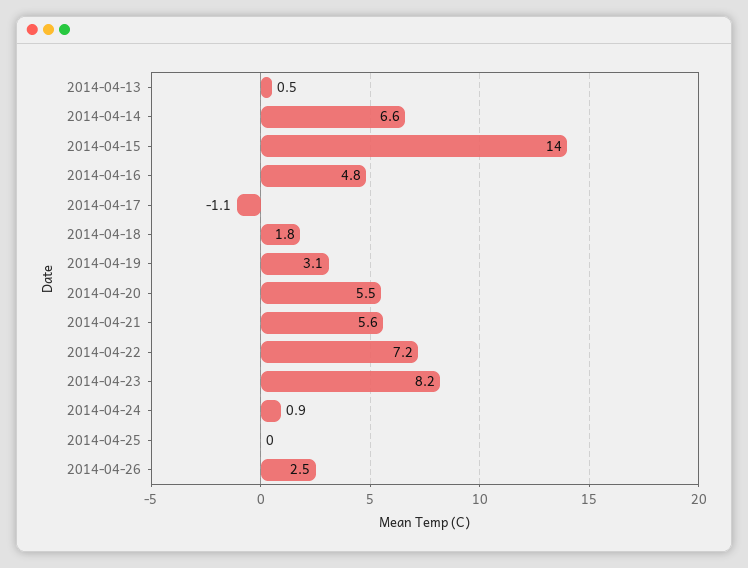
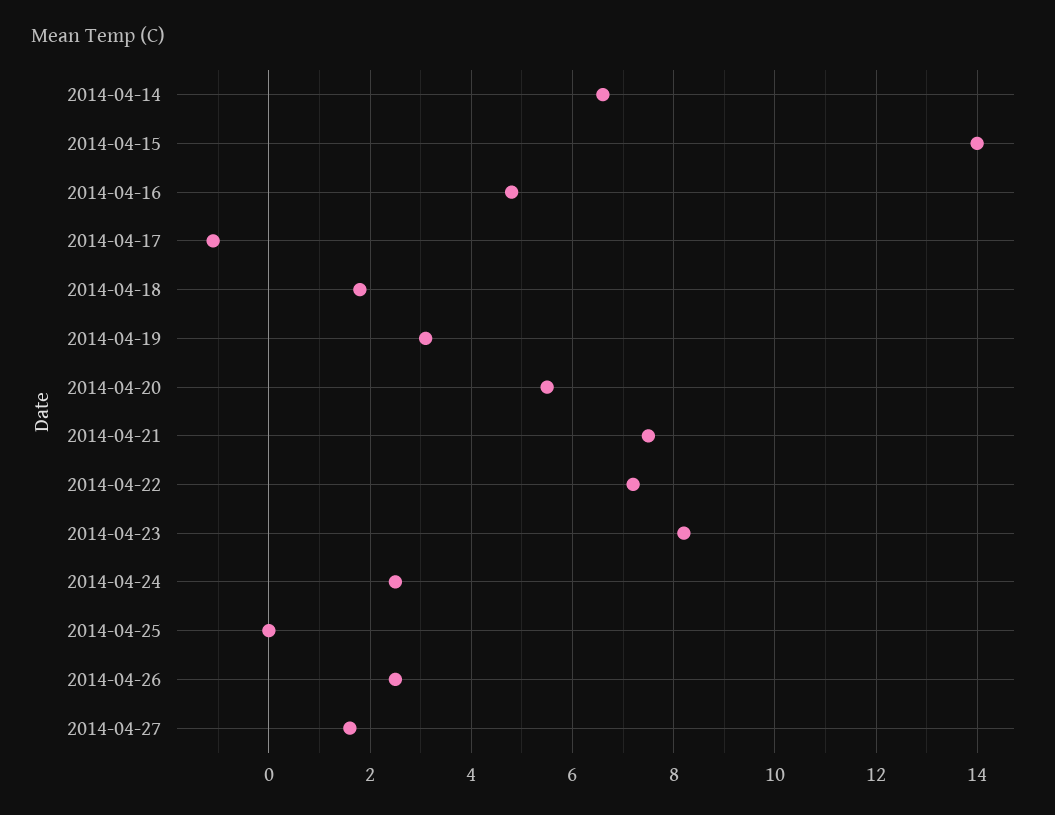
2014-04-13: 0.5 -> none
2014-04-21: 5.6 -> 7.5
2014-04-24: 0.9 -> 2.5
2014-04-27: none -> 1.5

